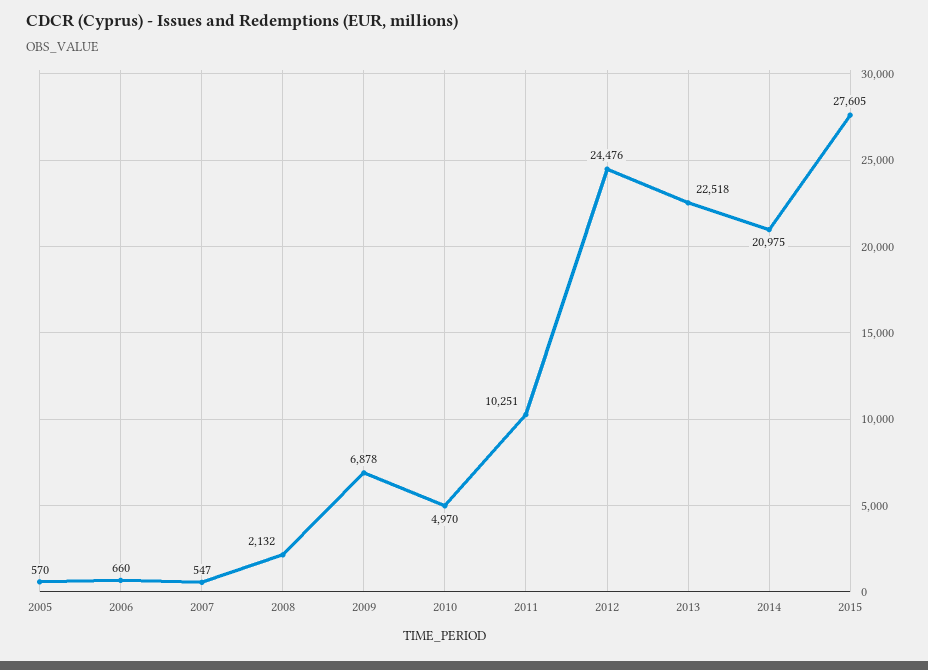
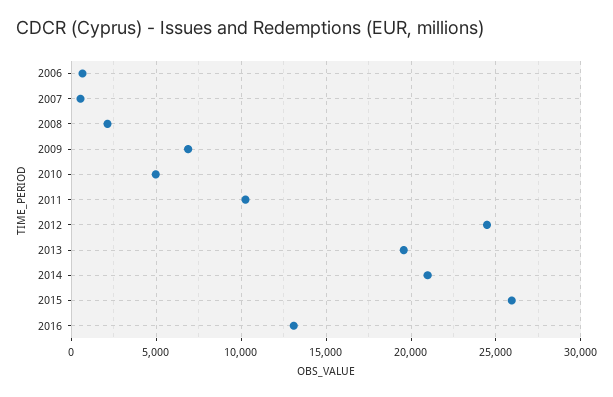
2005: 570 -> none
2013: 22518 -> 19500
2015: 27605 -> 26000
2016: none -> 13000

